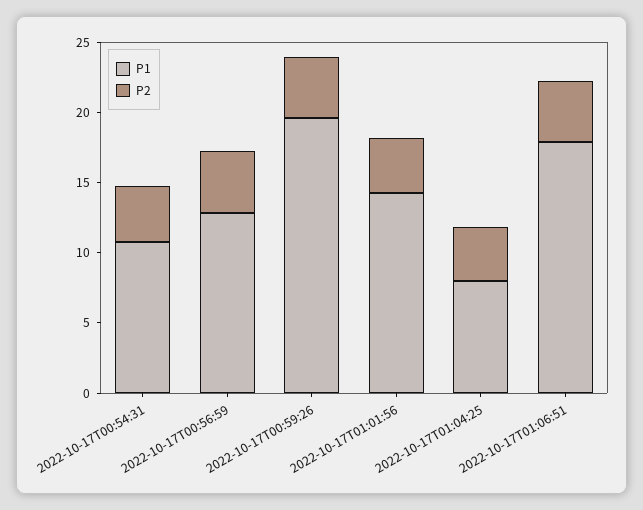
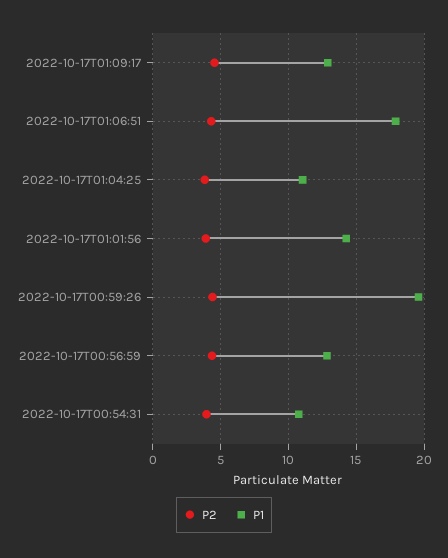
P1, 2022-10-17T01:04:25: 8 -> 11
P2, 2022-10-17T01:09:17: none -> 4.5
P1, 2022-10-17T01:09:17: none -> 13

